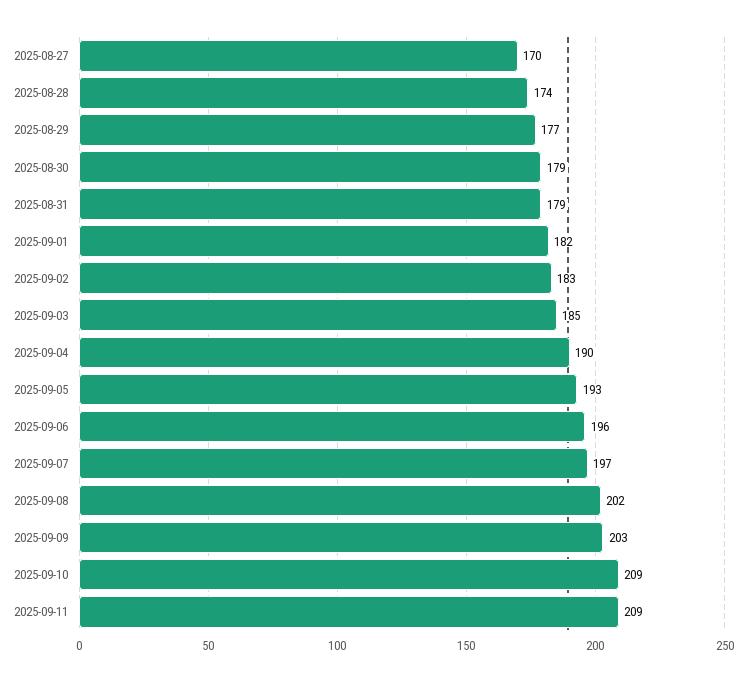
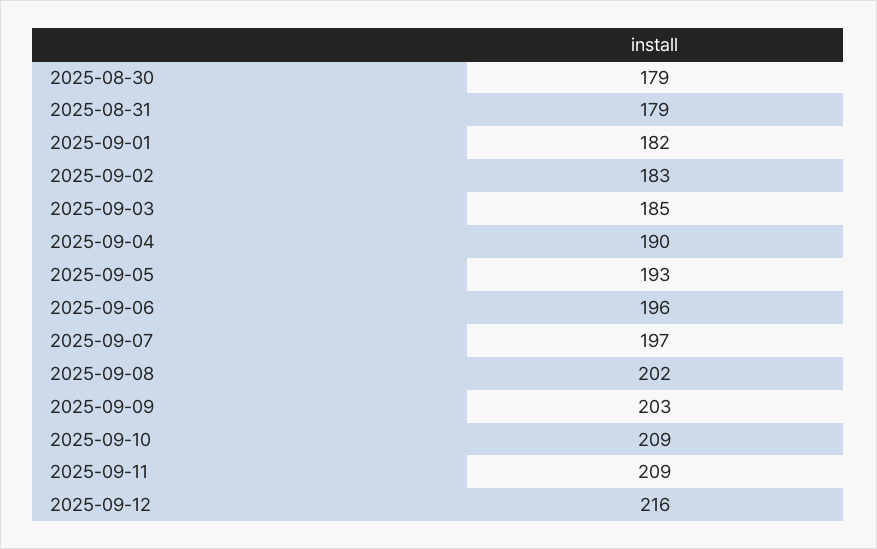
2025-08-27: 170 -> none
2025-08-28: 174 -> none
2025-08-29: 177 -> none
2025-09-12: none -> 216

